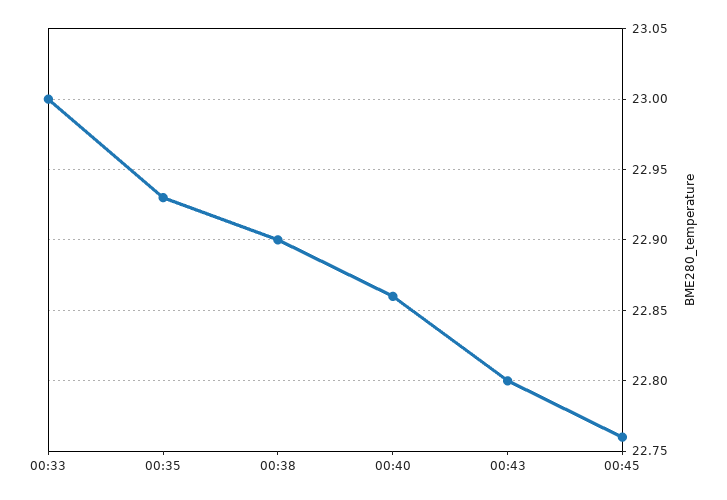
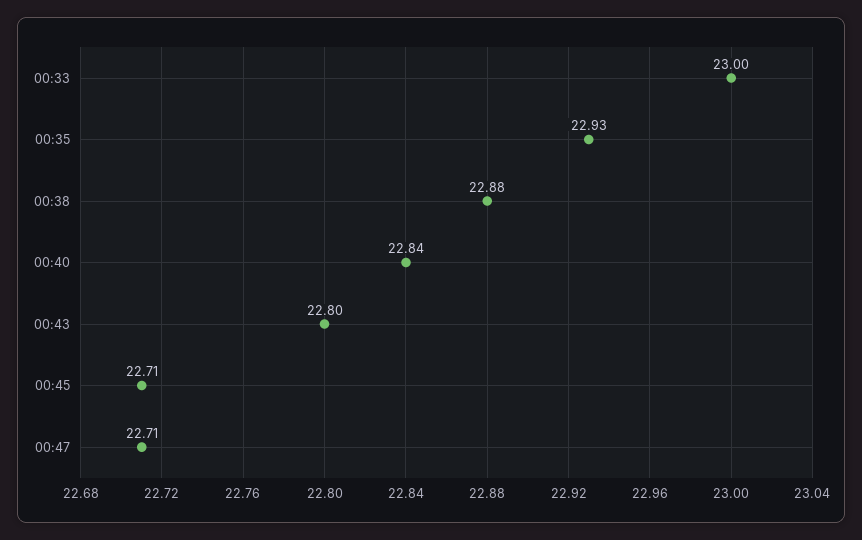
00:38: 22.9 -> 22.88
00:40: 22.86 -> 22.84
00:45: 22.76 -> 22.71
00:47: none -> 22.71

